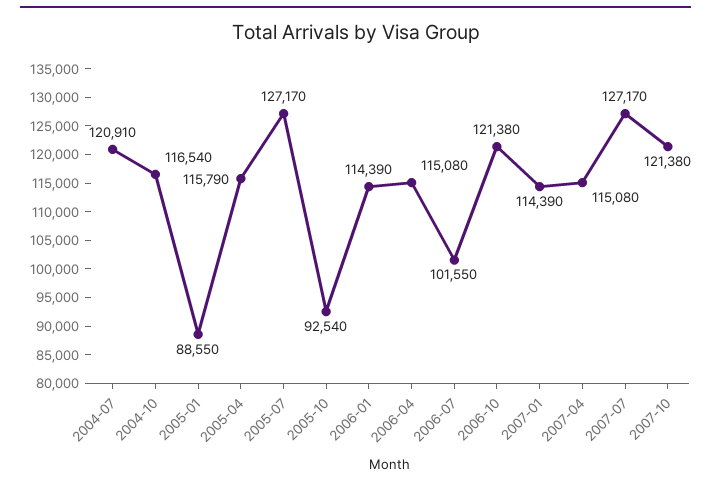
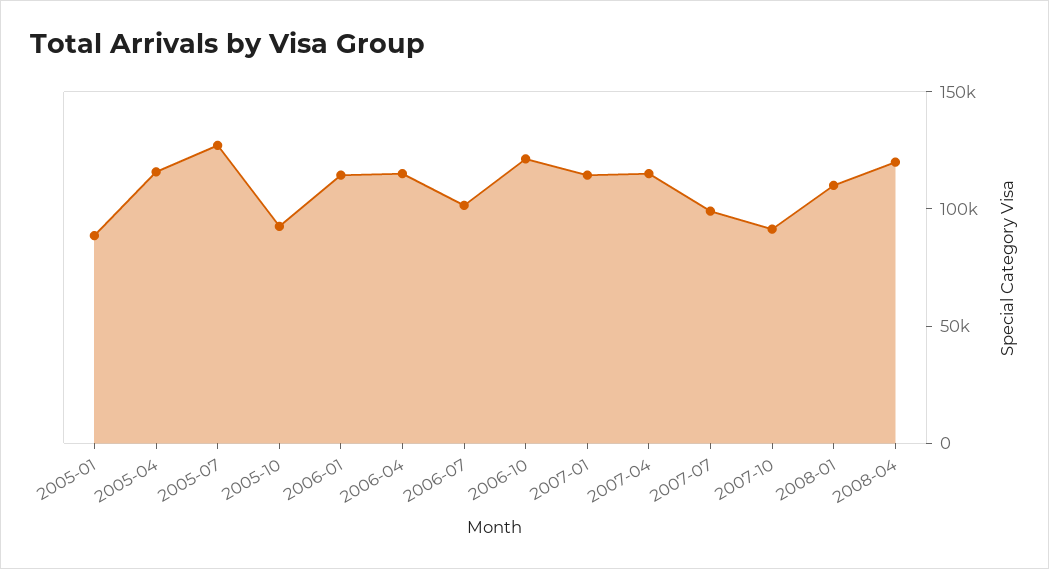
2004-07: 120910 -> none
2004-10: 116540 -> none
2007-07: 127170 -> 100000
2007-10: 121380 -> 90000
2008-01: none -> 110000
2008-04: none -> 120000

